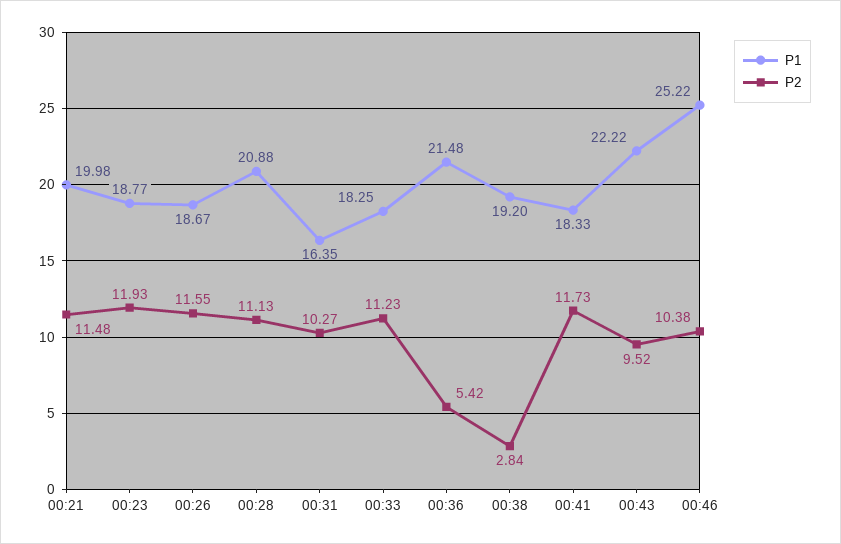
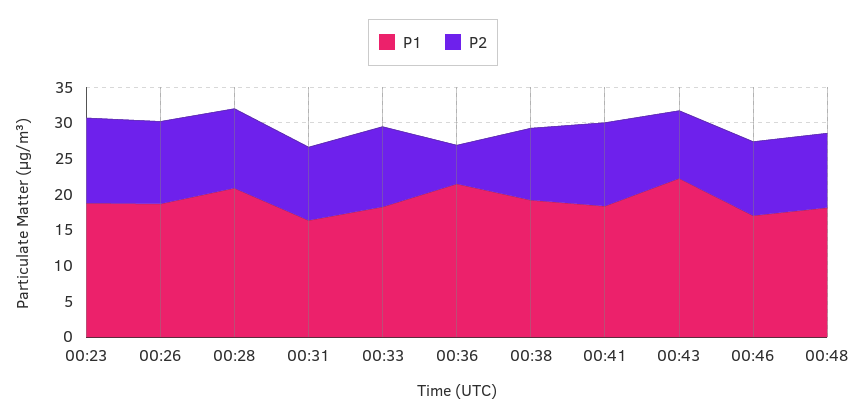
P1, 00:21: 19.98 -> none
P2, 00:21: 11.48 -> none
P2, 00:38: 2.84 -> 10
P1, 00:46: 25.22 -> 17.5
P1, 00:48: none -> 17.5
P2, 00:48: none -> 10

